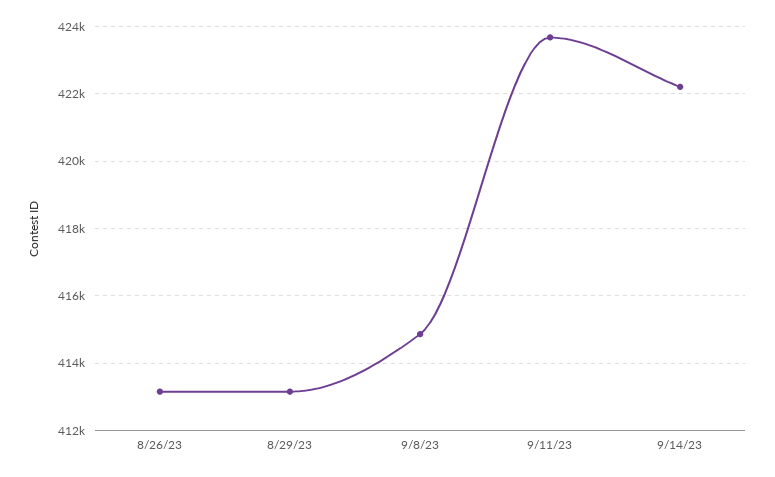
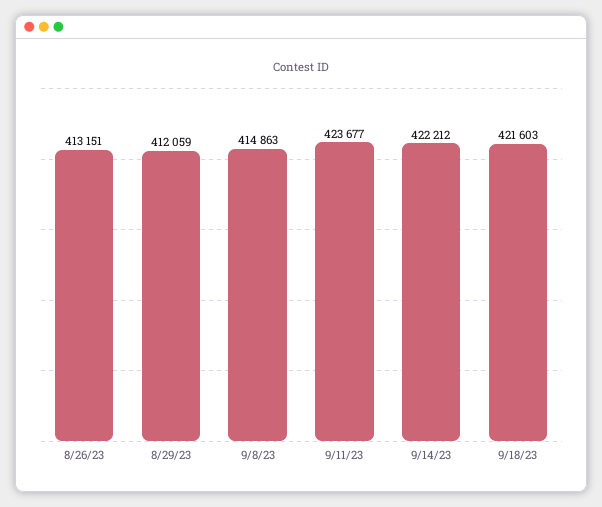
8/29/23: 413200 -> 412059
9/18/23: none -> 421603

